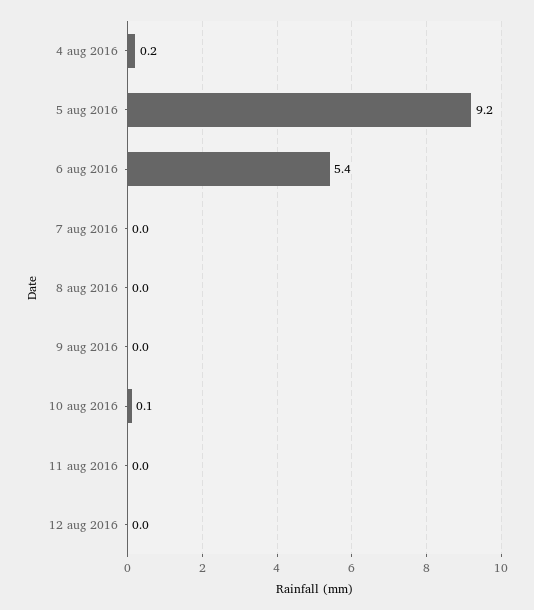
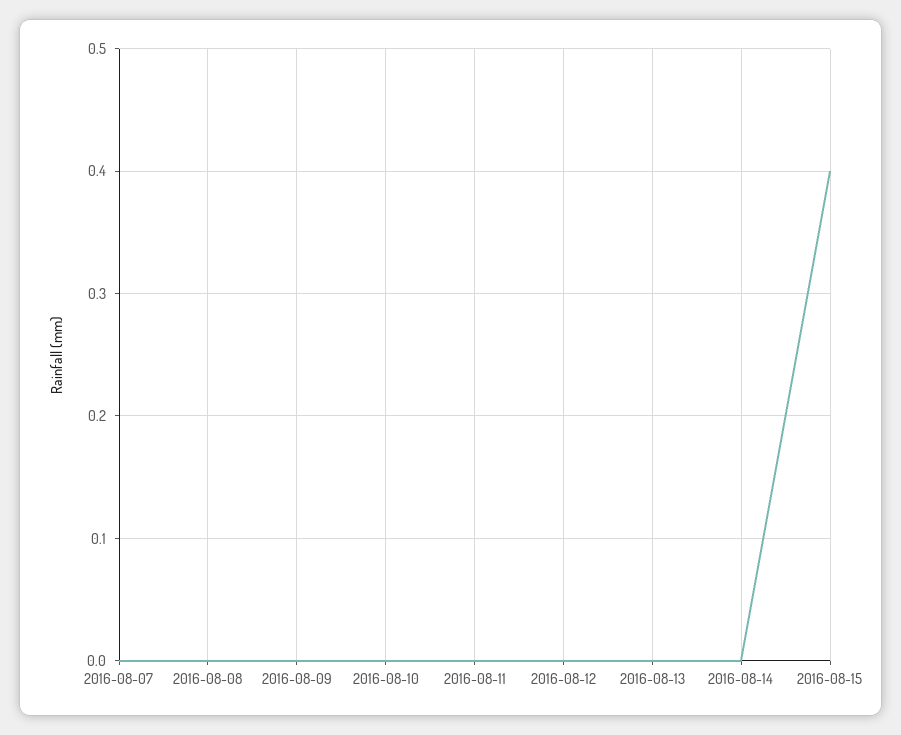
4 aug 2016: 0.2 -> none
5 aug 2016: 9.2 -> none
6 aug 2016: 5.4 -> none
10 aug 2016: 0.1 -> 0
2016-08-13: none -> 0
2016-08-14: none -> 0
2016-08-15: none -> 0.4

